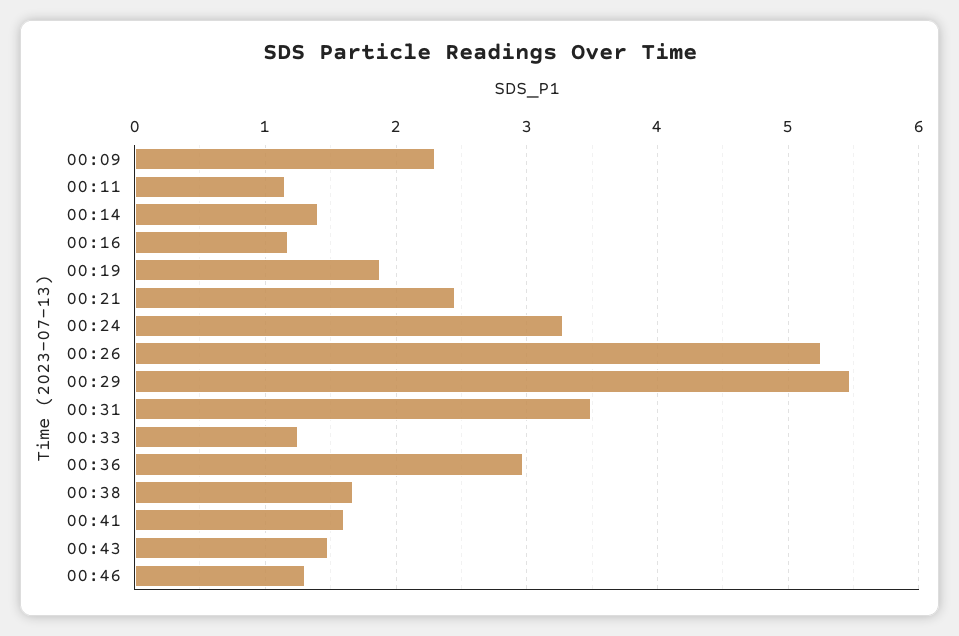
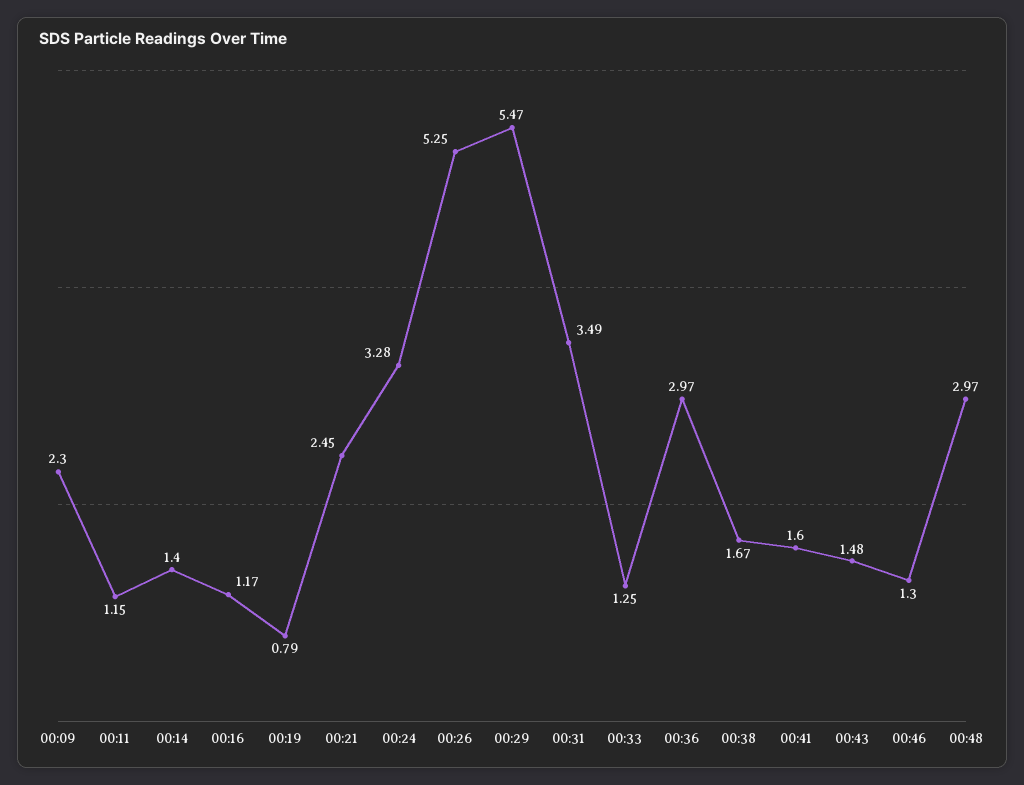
00:19: 1.9 -> 0.79
00:48: none -> 2.97

